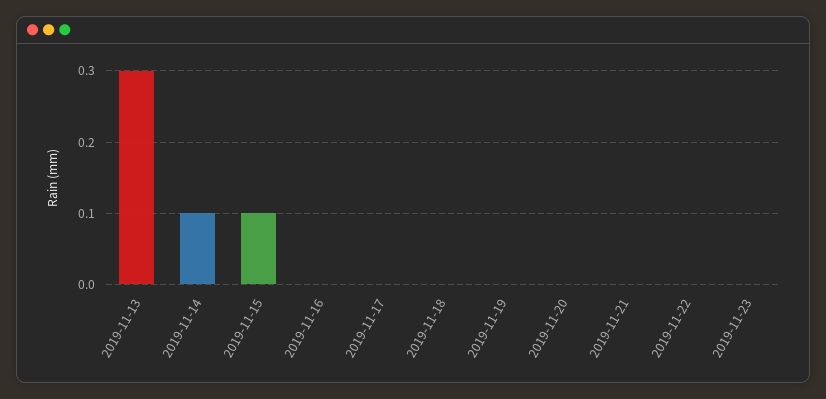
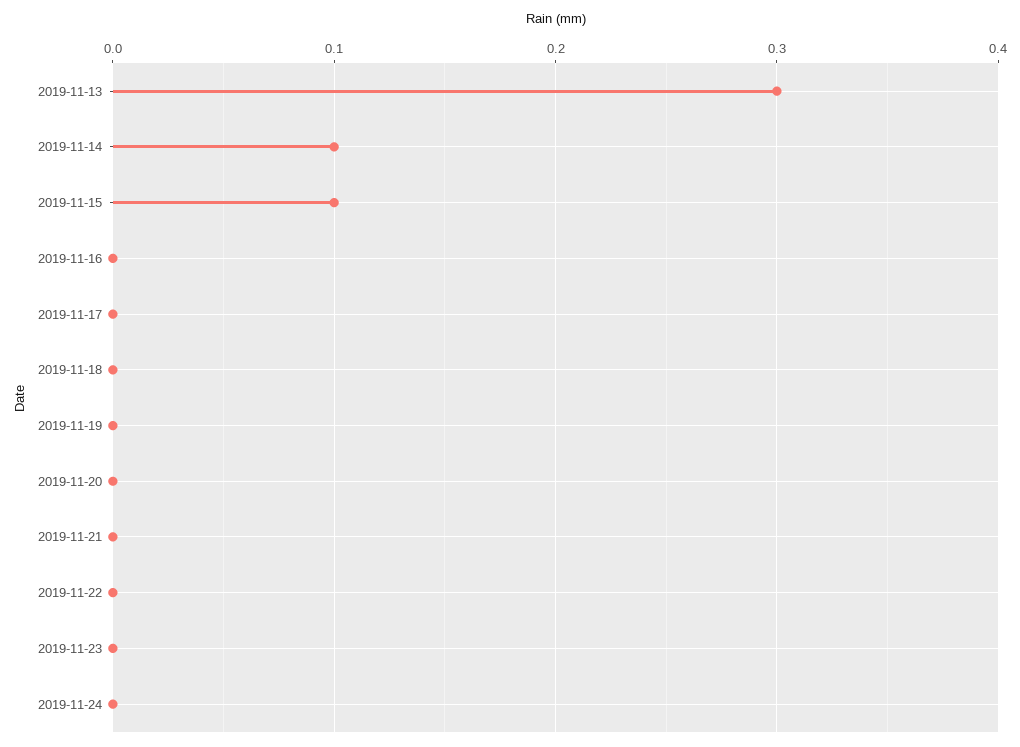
2019-11-24: none -> 0

